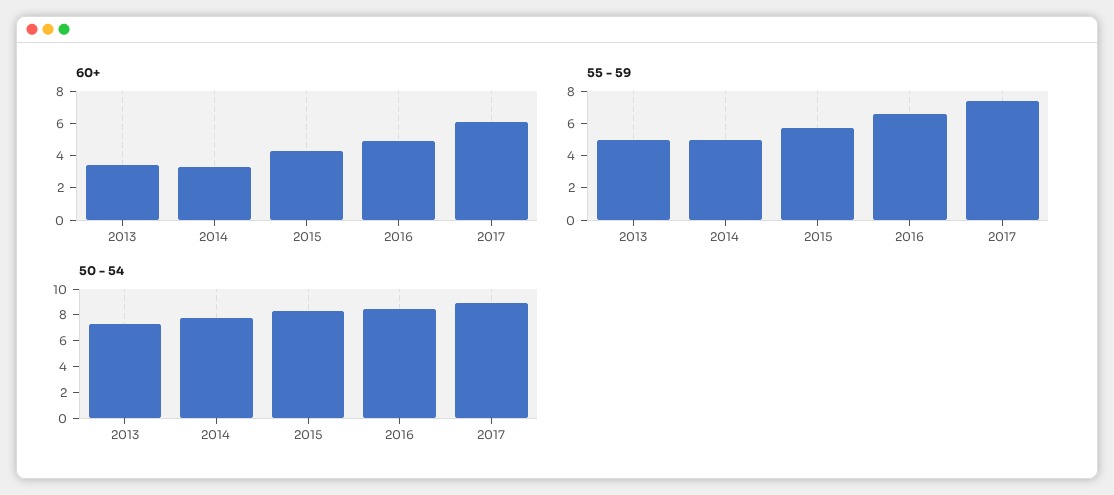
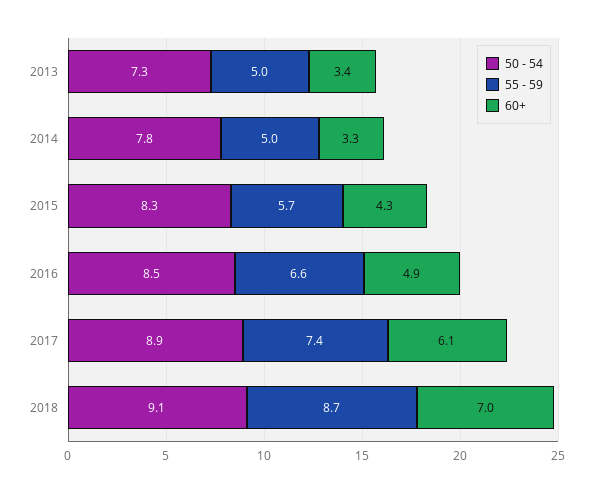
50 - 54, 2018: none -> 9.1
55 - 59, 2018: none -> 8.7
60+, 2018: none -> 7

